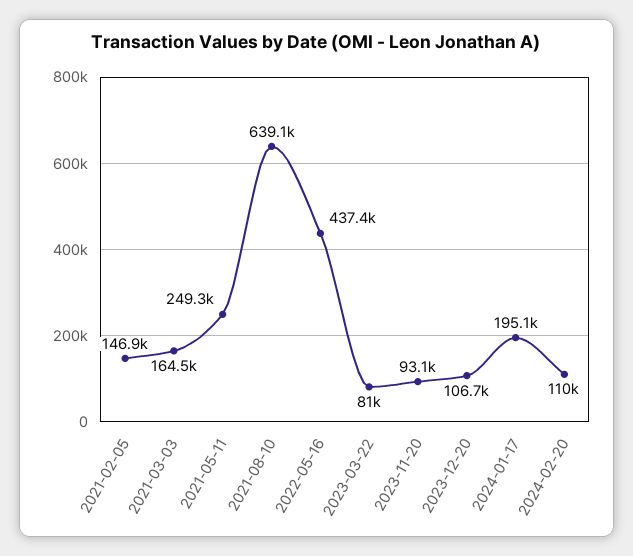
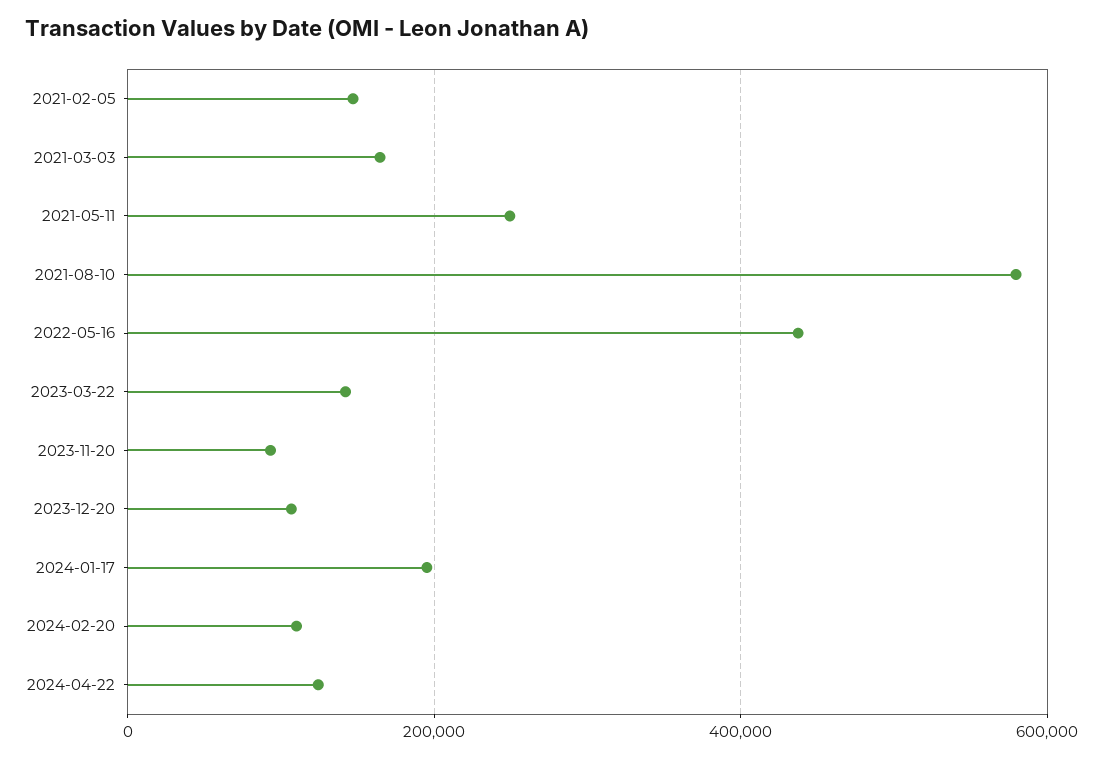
2021-08-10: 639100 -> 580000
2023-03-22: 81000 -> 140000
2024-04-22: none -> 120000

